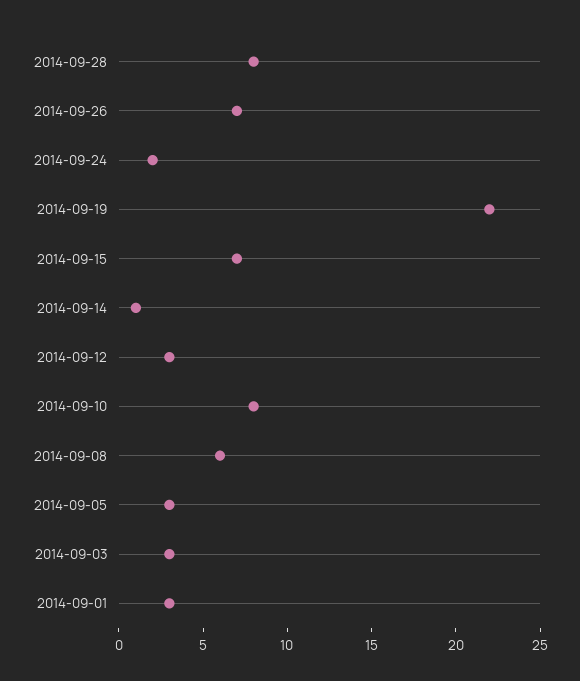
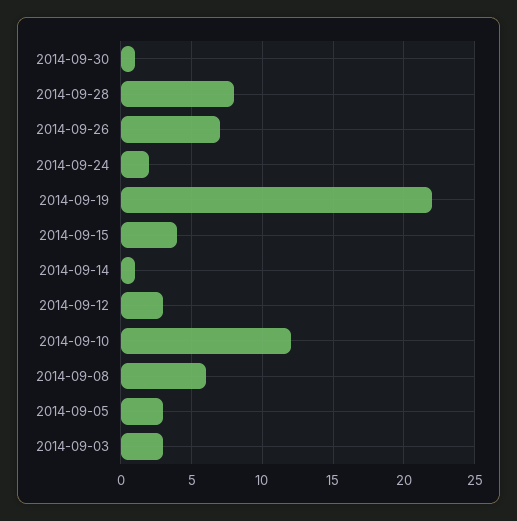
2014-09-15: 7 -> 4
2014-09-10: 8 -> 12
2014-09-01: 3 -> none
2014-09-30: none -> 1

